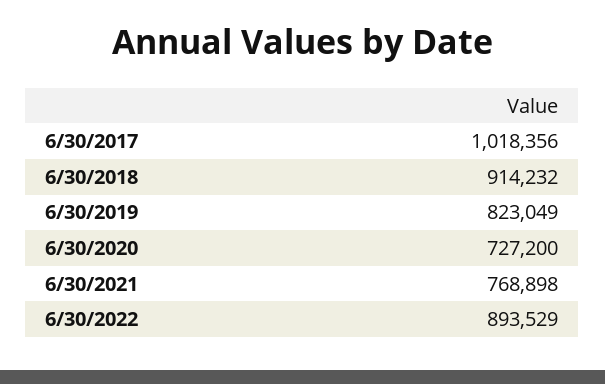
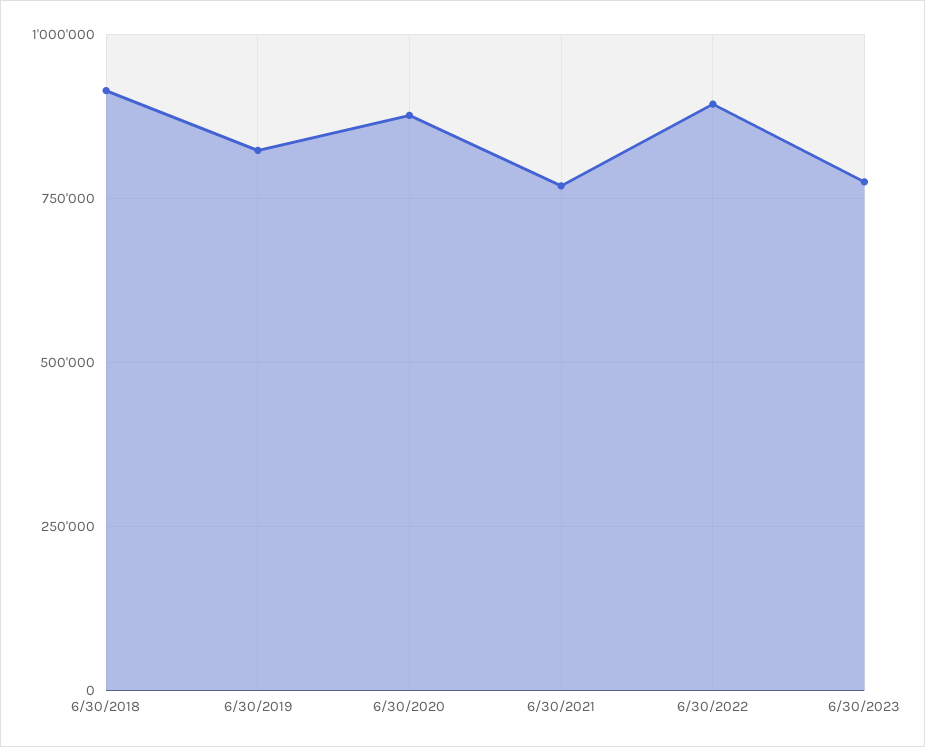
6/30/2017: 1018356 -> none
6/30/2020: 727200 -> 875000
6/30/2023: none -> 775000

